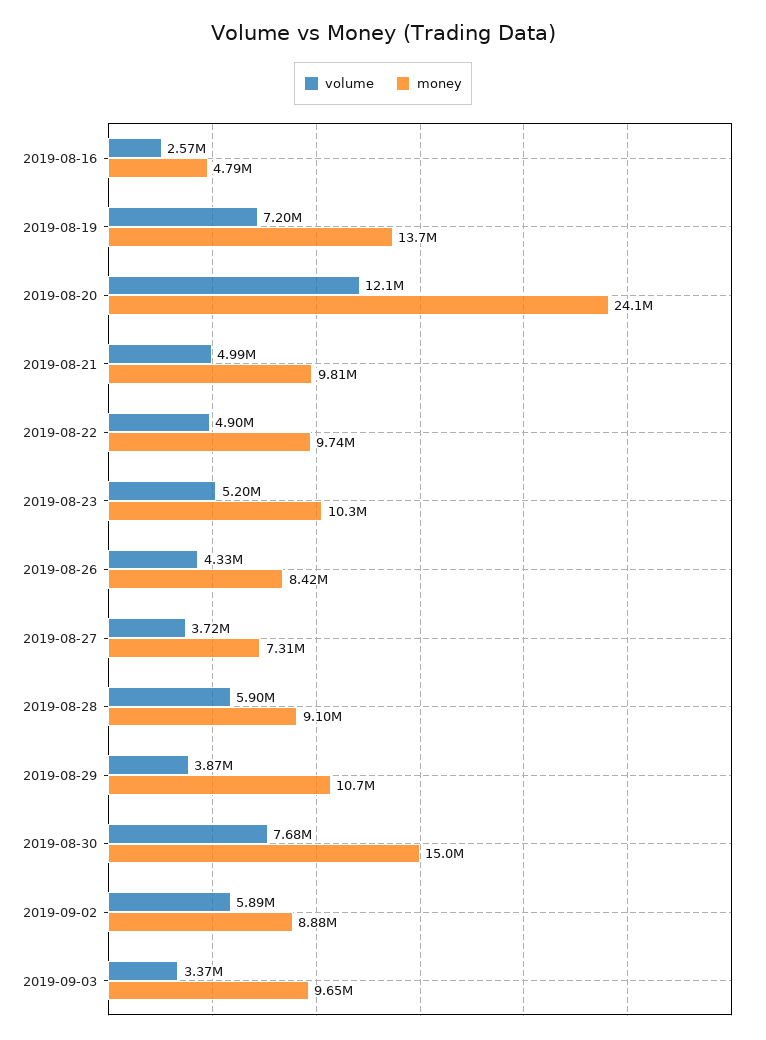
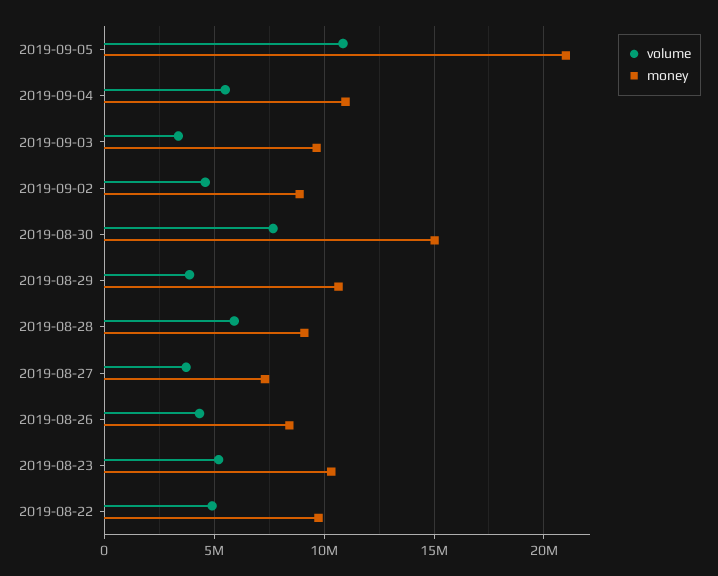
volume, 2019-08-16: 2570000 -> none
money, 2019-08-16: 4790000 -> none
volume, 2019-08-19: 7200000 -> none
money, 2019-08-19: 13700000 -> none
volume, 2019-08-20: 12100000 -> none
money, 2019-08-20: 24100000 -> none
volume, 2019-08-21: 4990000 -> none
money, 2019-08-21: 9810000 -> none
volume, 2019-09-02: 5890000 -> 4500000
volume, 2019-09-05: none -> 11000000
money, 2019-09-05: none -> 21000000
volume, 2019-09-04: none -> 5500000
money, 2019-09-04: none -> 11000000

